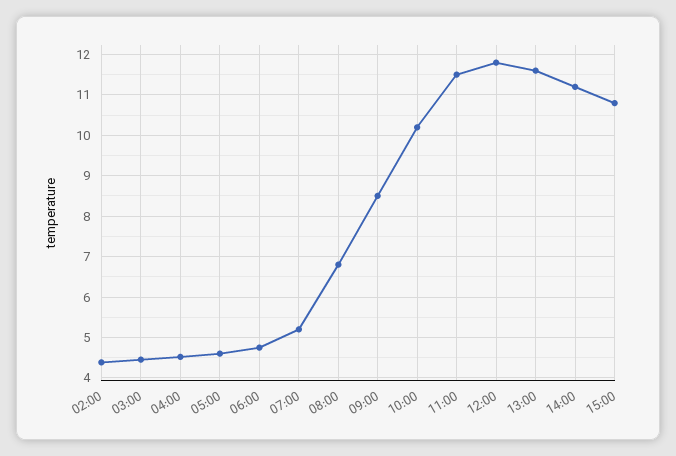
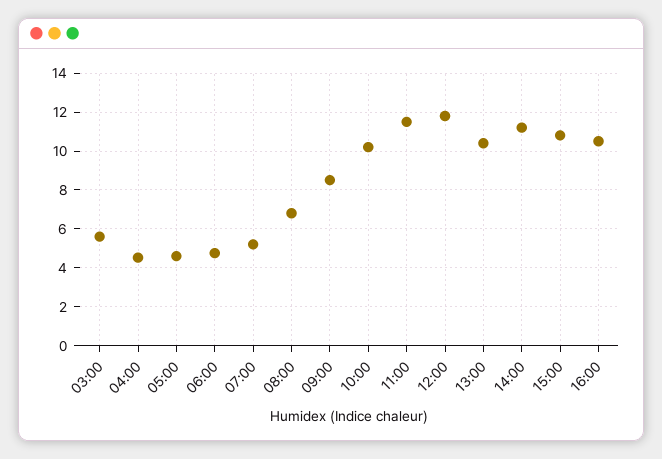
02:00: 4.4 -> none
03:00: 4.4 -> 5.5
13:00: 11.6 -> 10.5
16:00: none -> 10.5

